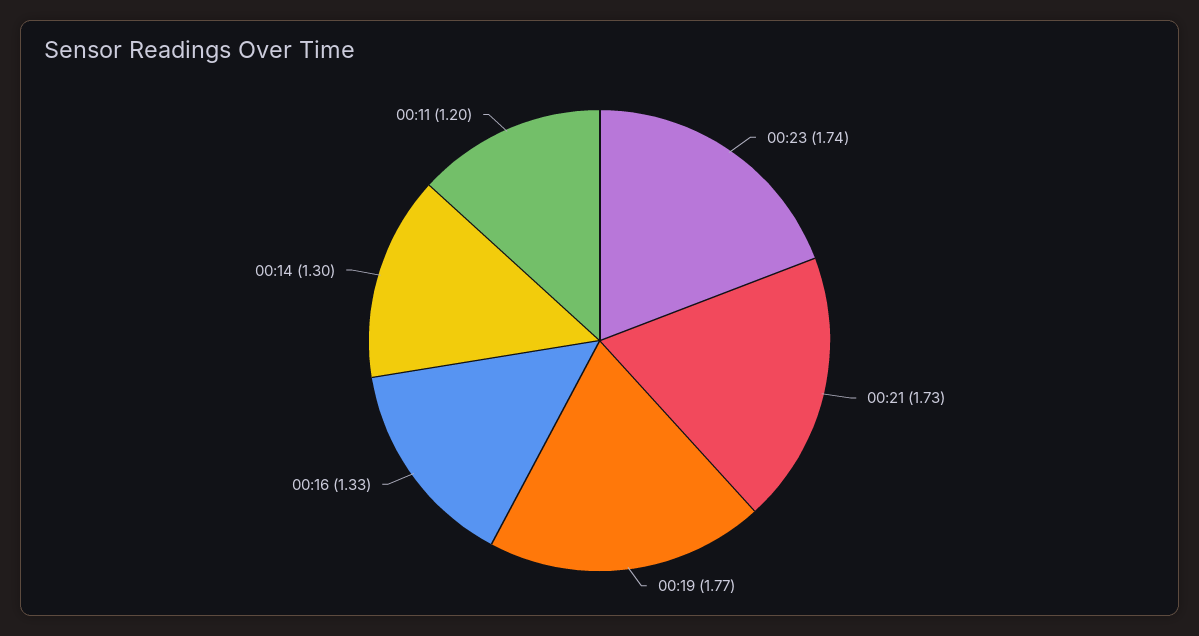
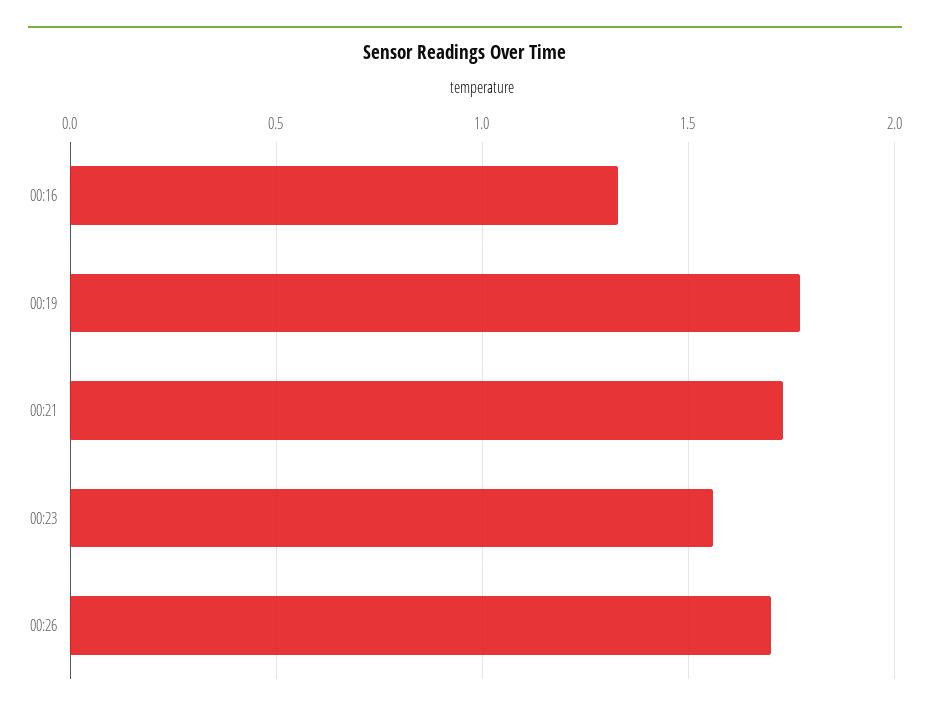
00:23: 1.74 -> 1.55
00:14: 1.3 -> none
00:11: 1.2 -> none
00:26: none -> 1.7

